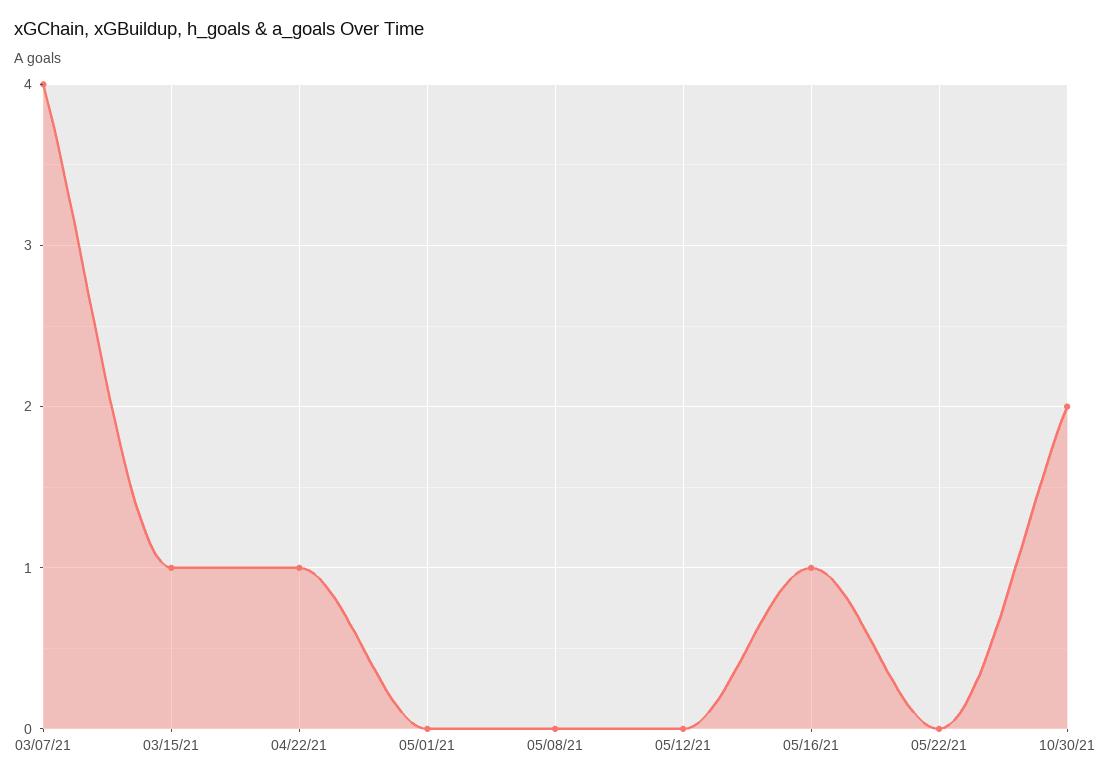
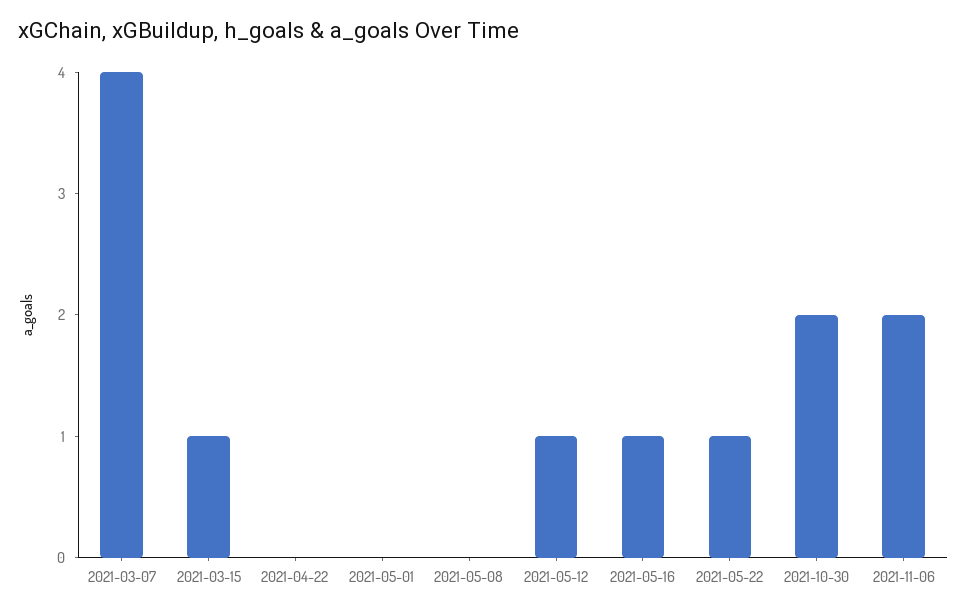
04/22/21: 1 -> 0
05/12/21: 0 -> 1
05/22/21: 0 -> 1
2021-11-06: none -> 2

